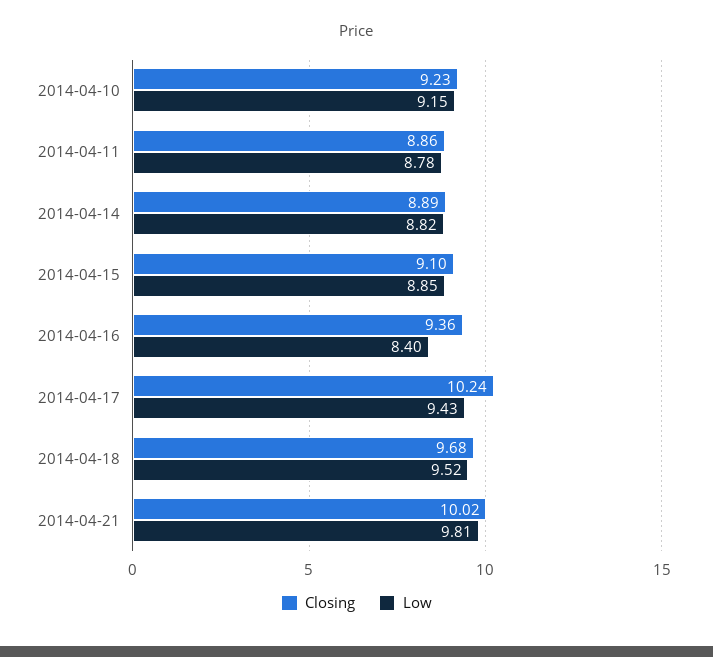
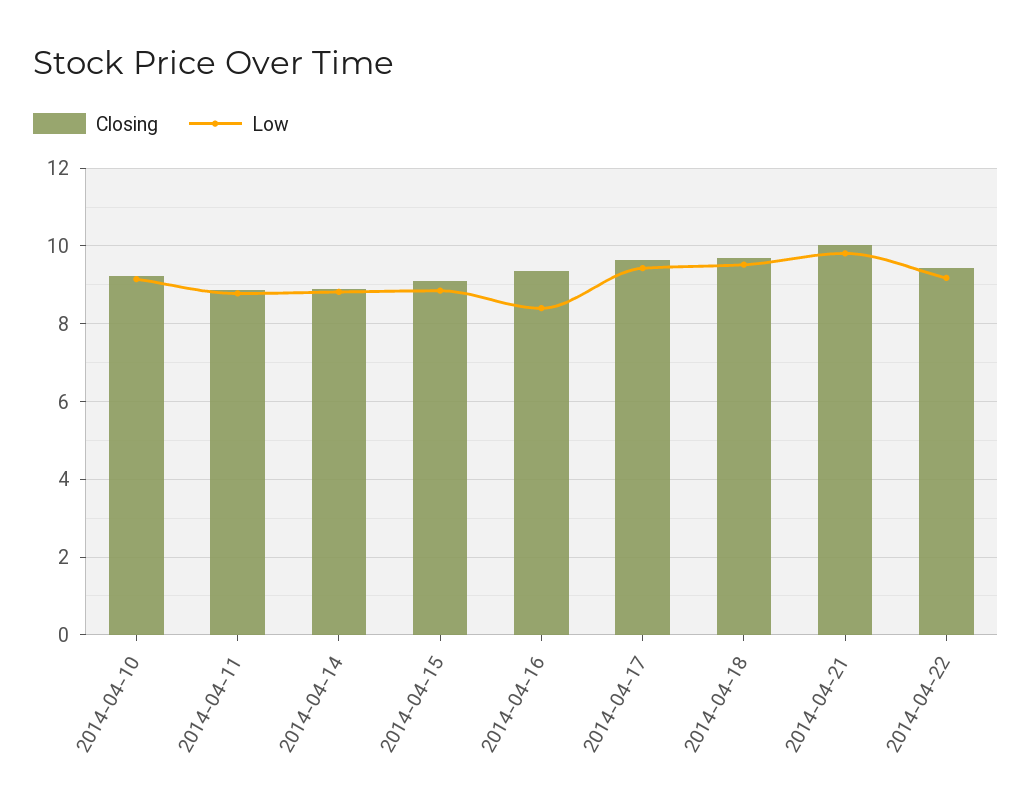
Closing, 2014-04-17: 10.24 -> 9.6
Closing, 2014-04-22: none -> 9.4
Low, 2014-04-22: none -> 9.2

